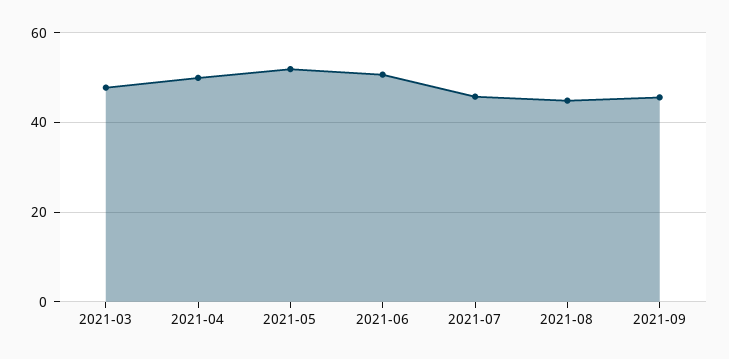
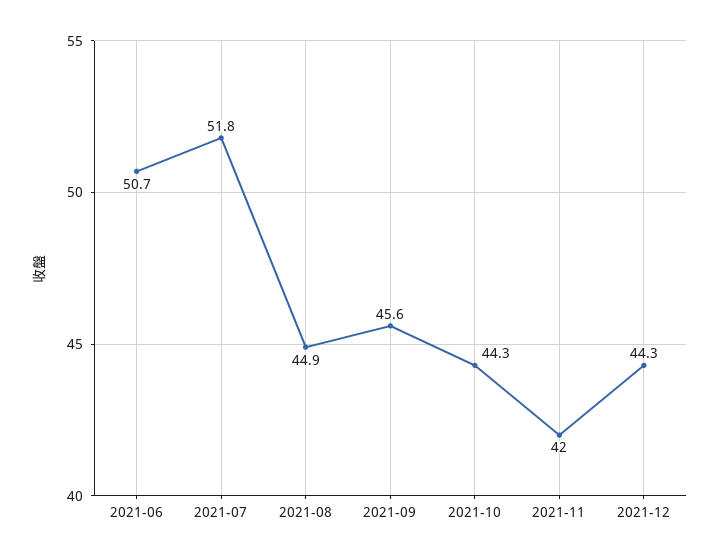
2021-03: 48 -> none
2021-04: 50 -> none
2021-05: 52 -> none
2021-07: 46 -> 51.8
2021-10: none -> 44.3
2021-11: none -> 42
2021-12: none -> 44.3

